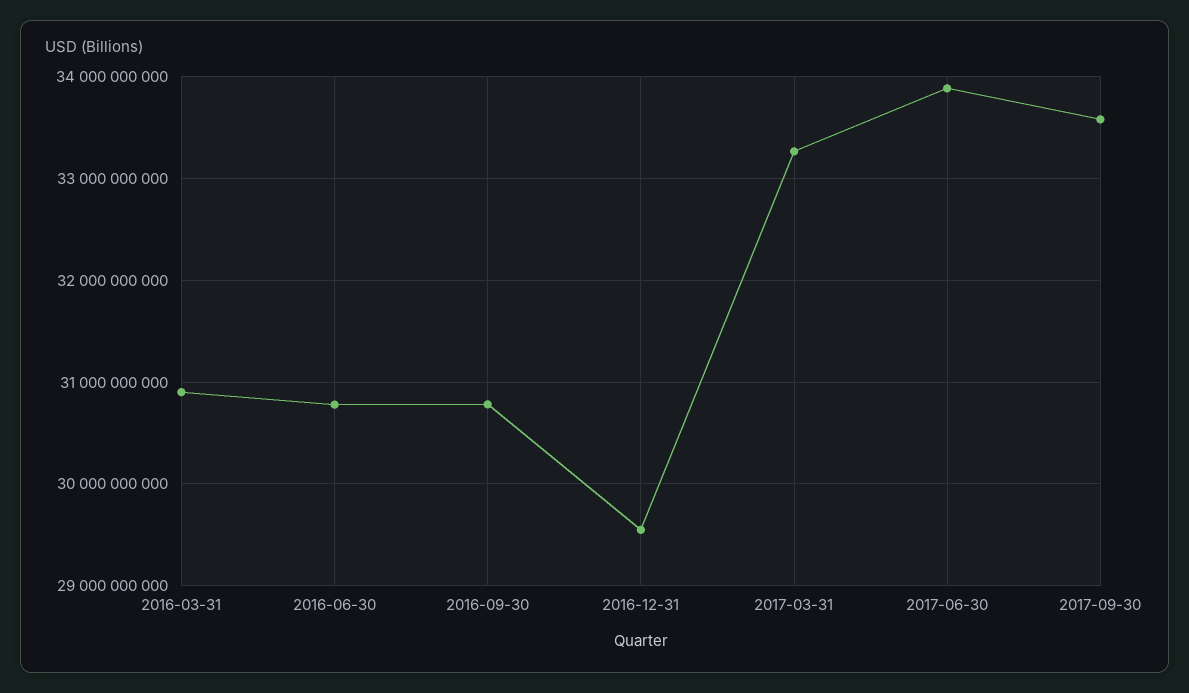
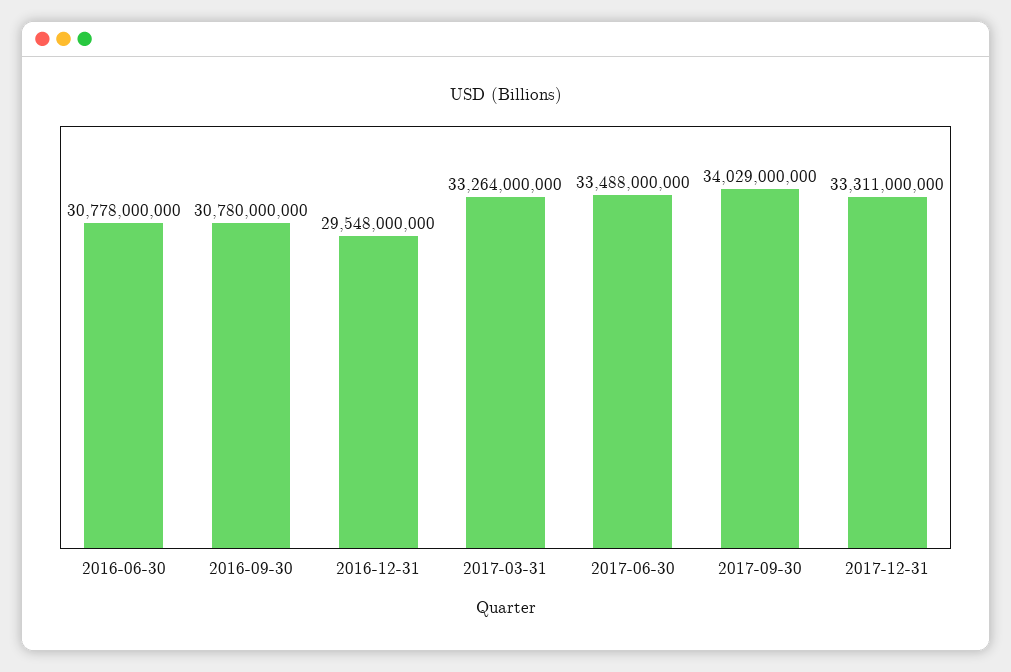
2016-03-31: 30900000000 -> none
2017-06-30: 33900000000 -> 33488000000
2017-09-30: 33600000000 -> 34029000000
2017-12-31: none -> 33311000000

